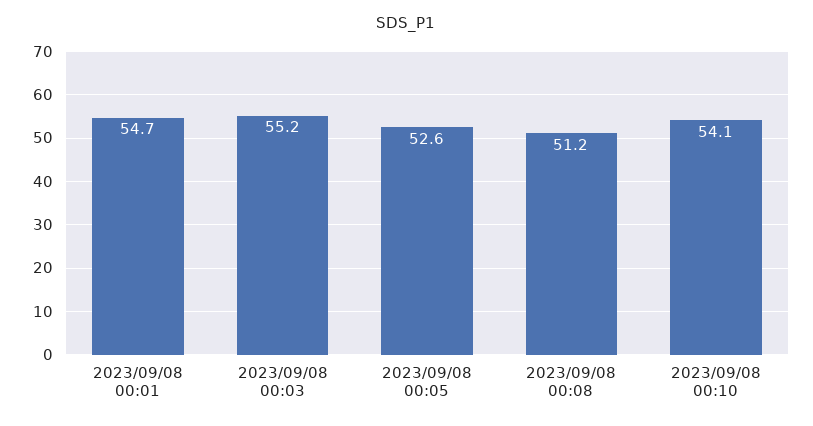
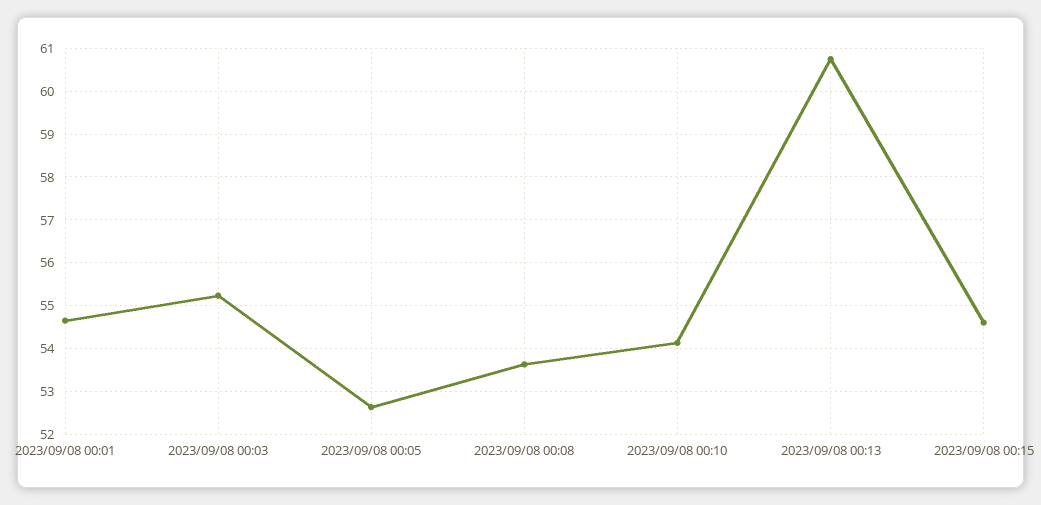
2023/09/08 00:08: 51.2 -> 53.6
2023/09/08 00:13: none -> 60.8
2023/09/08 00:15: none -> 54.6

